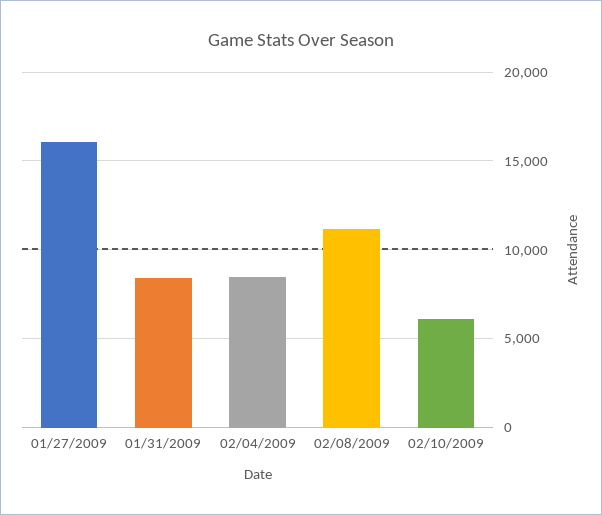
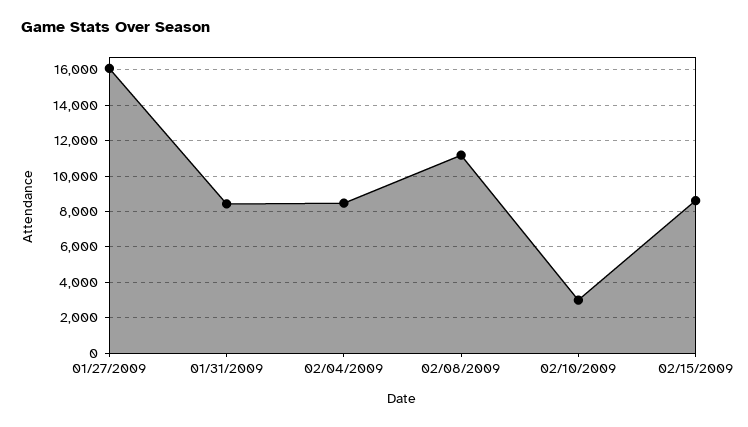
02/10/2009: 6000 -> 3000
02/15/2009: none -> 8500

